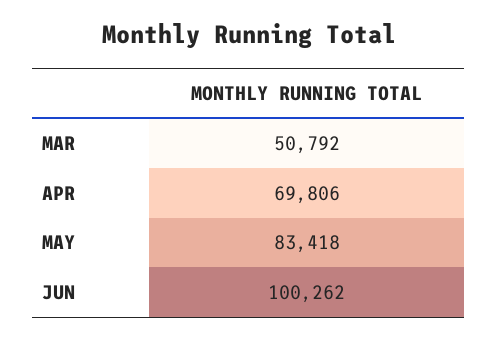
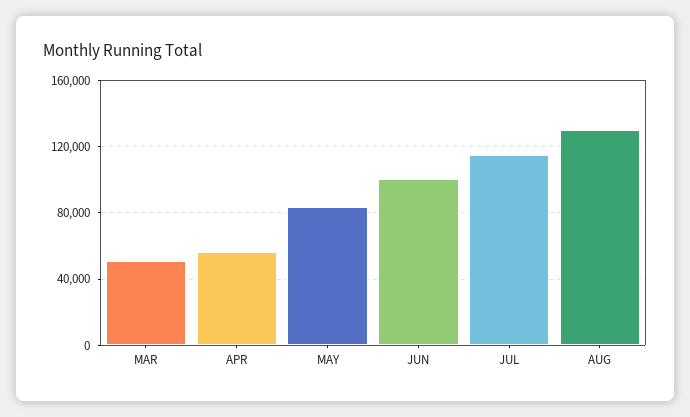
APR: 69806 -> 55000
JUL: none -> 115000
AUG: none -> 130000

